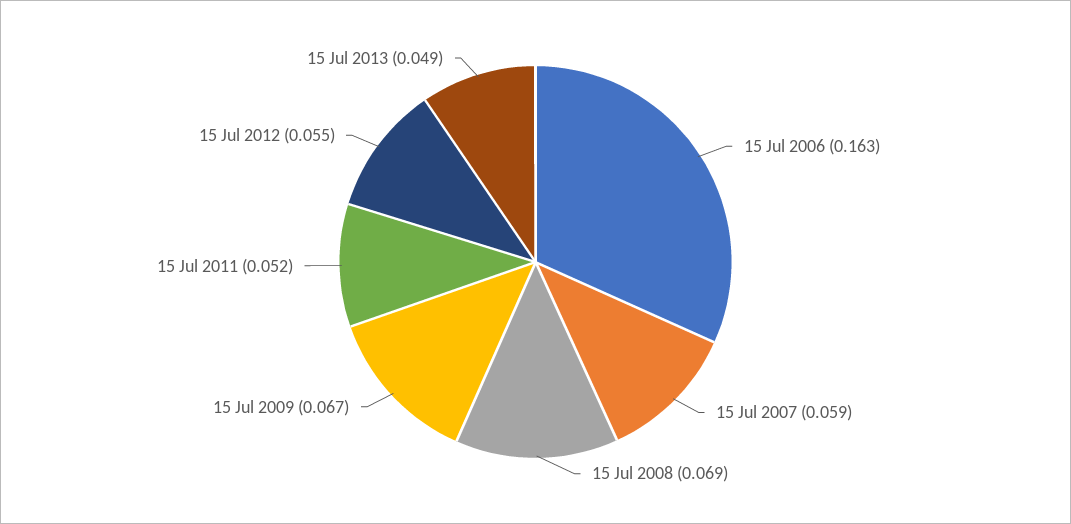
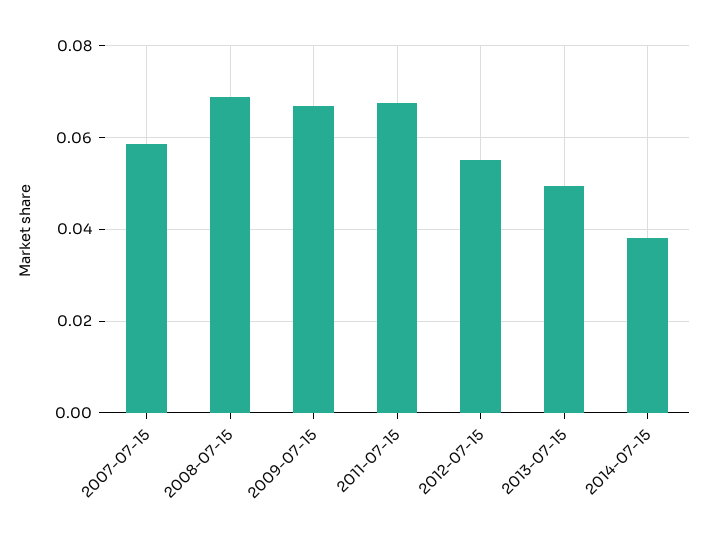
15 Jul 2006: 0.163 -> none
15 Jul 2011: 0.052 -> 0.068
2014-07-15: none -> 0.038

